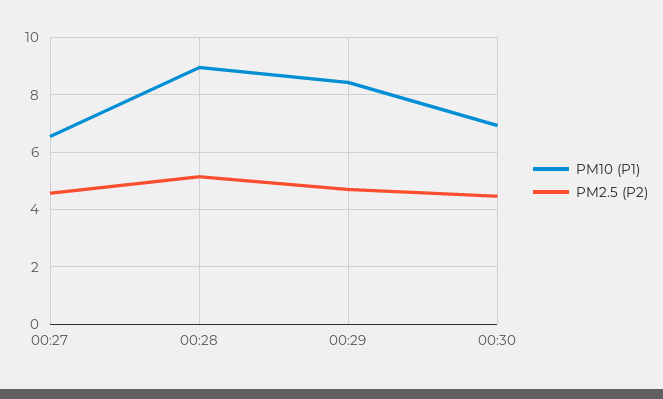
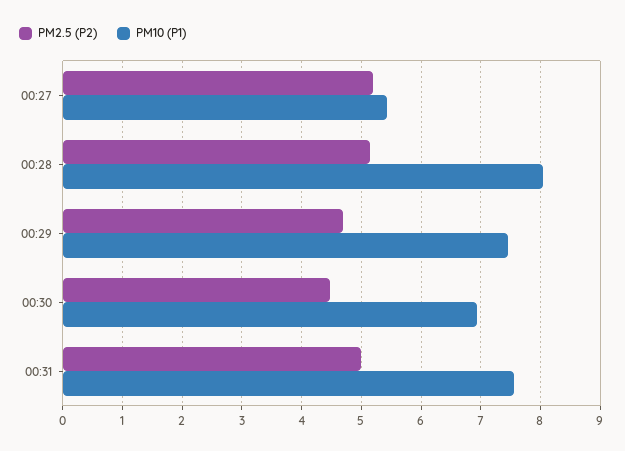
PM10 (P1), 00:27: 6.5 -> 5.4
PM2.5 (P2), 00:27: 4.5 -> 5.2
PM10 (P1), 00:28: 9 -> 8
PM10 (P1), 00:29: 8.5 -> 7.4
PM2.5 (P2), 00:31: none -> 5
PM10 (P1), 00:31: none -> 7.6

